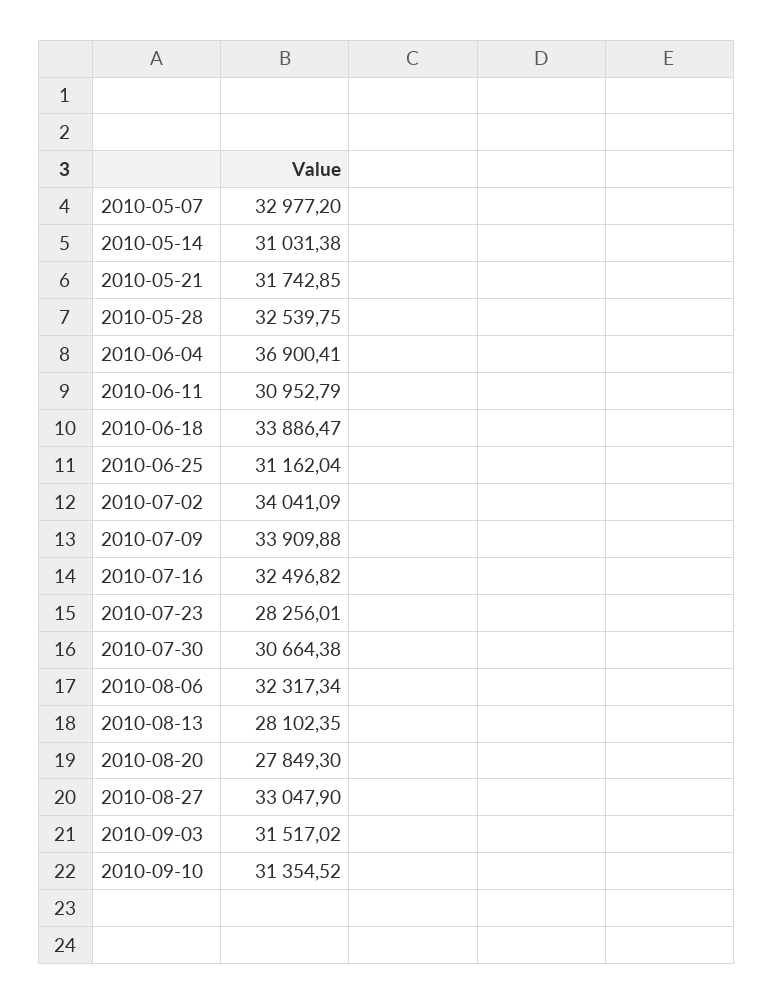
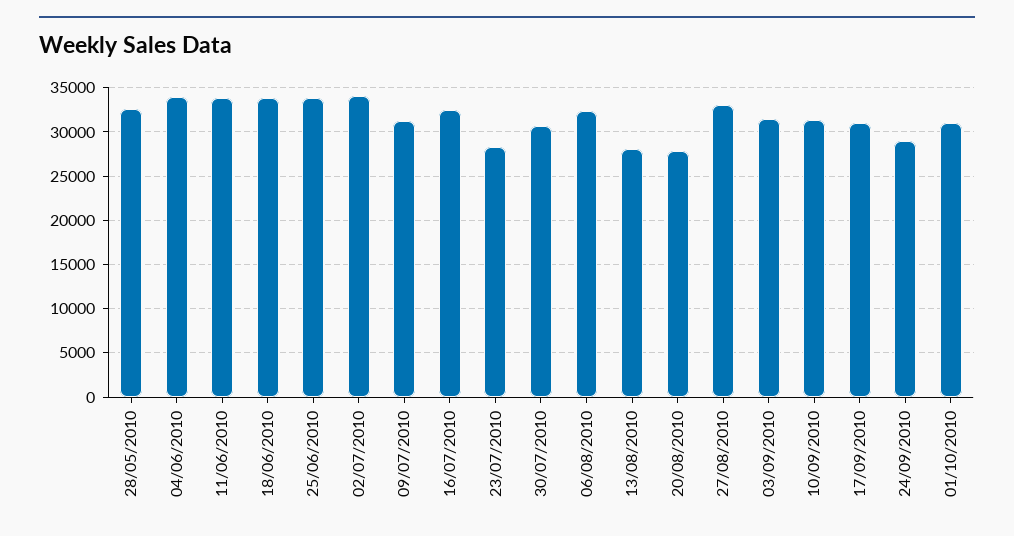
2010-05-07: 32977.2 -> none
2010-05-14: 31031.38 -> none
2010-05-21: 31742.85 -> none
2010-06-04: 36900.41 -> 34000
2010-06-11: 30952.79 -> 34000
2010-06-25: 31162.04 -> 34000
2010-07-09: 33909.88 -> 31000
17/09/2010: none -> 31000
24/09/2010: none -> 29000
01/10/2010: none -> 31000

